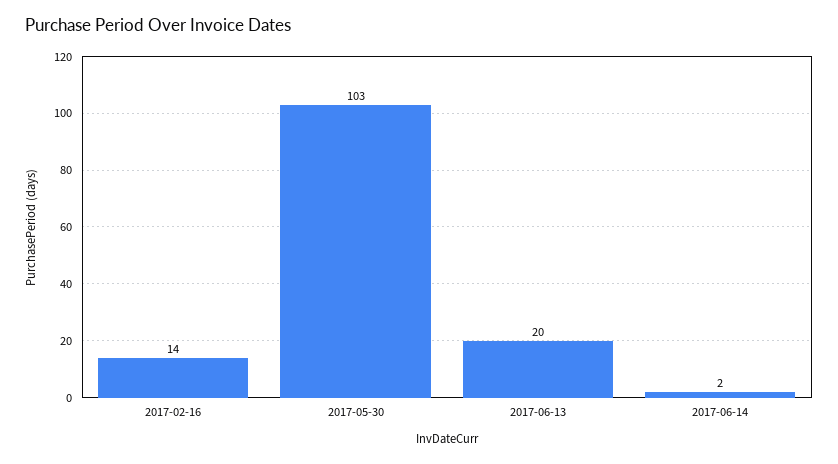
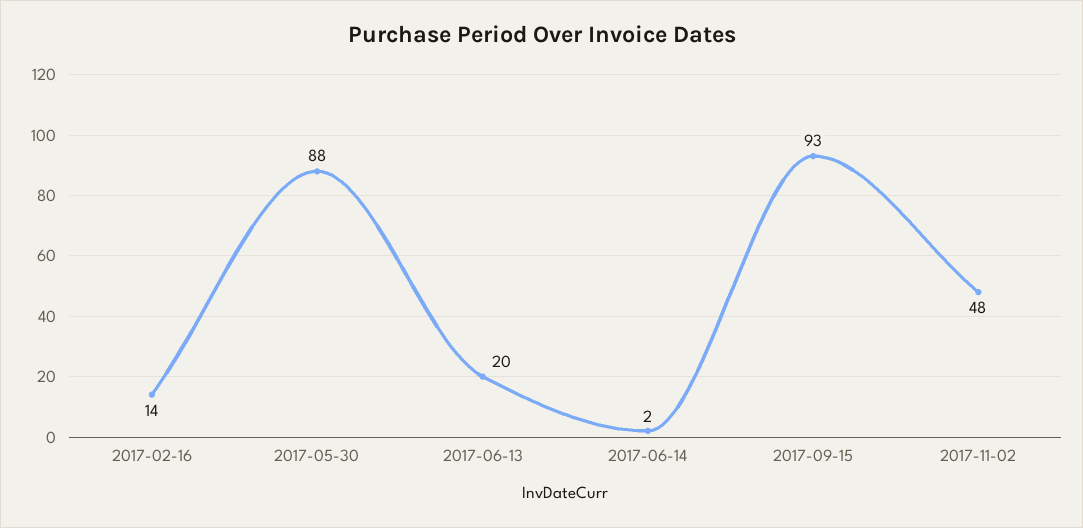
2017-05-30: 103 -> 88
2017-09-15: none -> 93
2017-11-02: none -> 48

